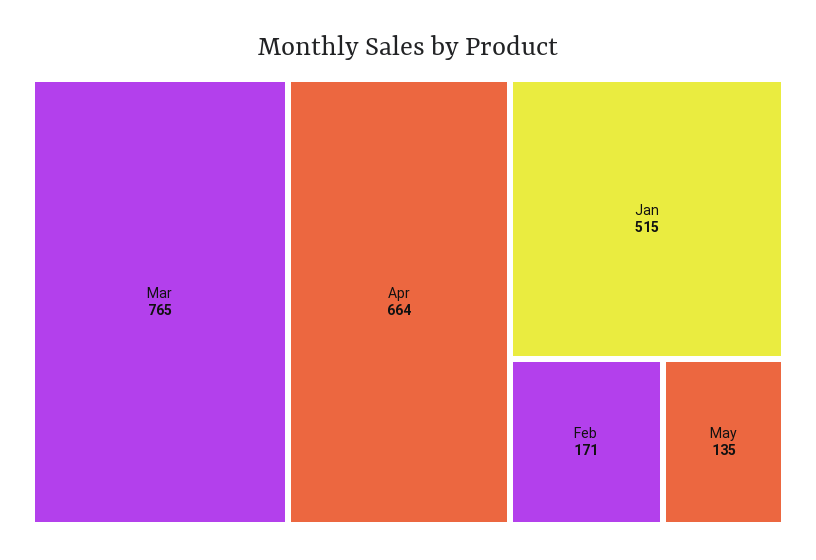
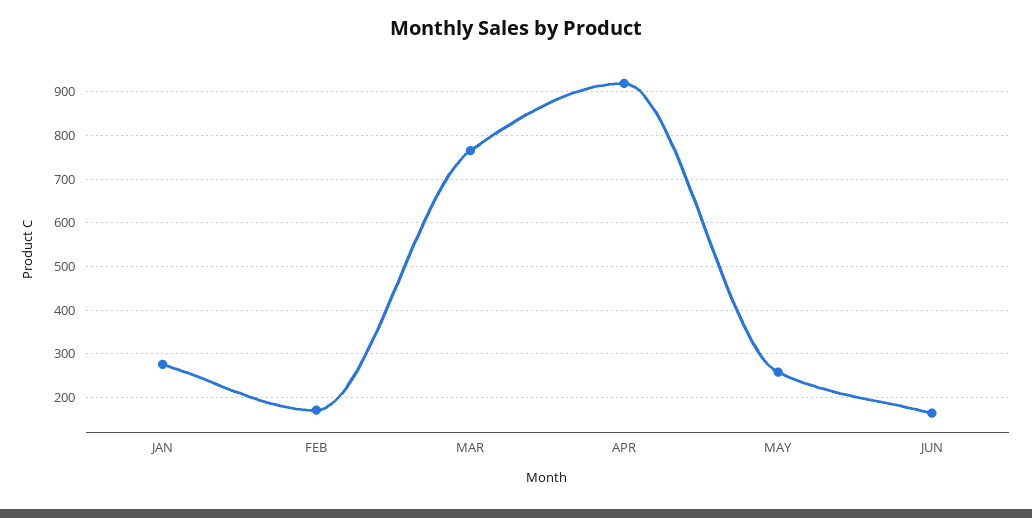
Apr: 664 -> 920
Jan: 515 -> 280
May: 135 -> 260
JUN: none -> 160

